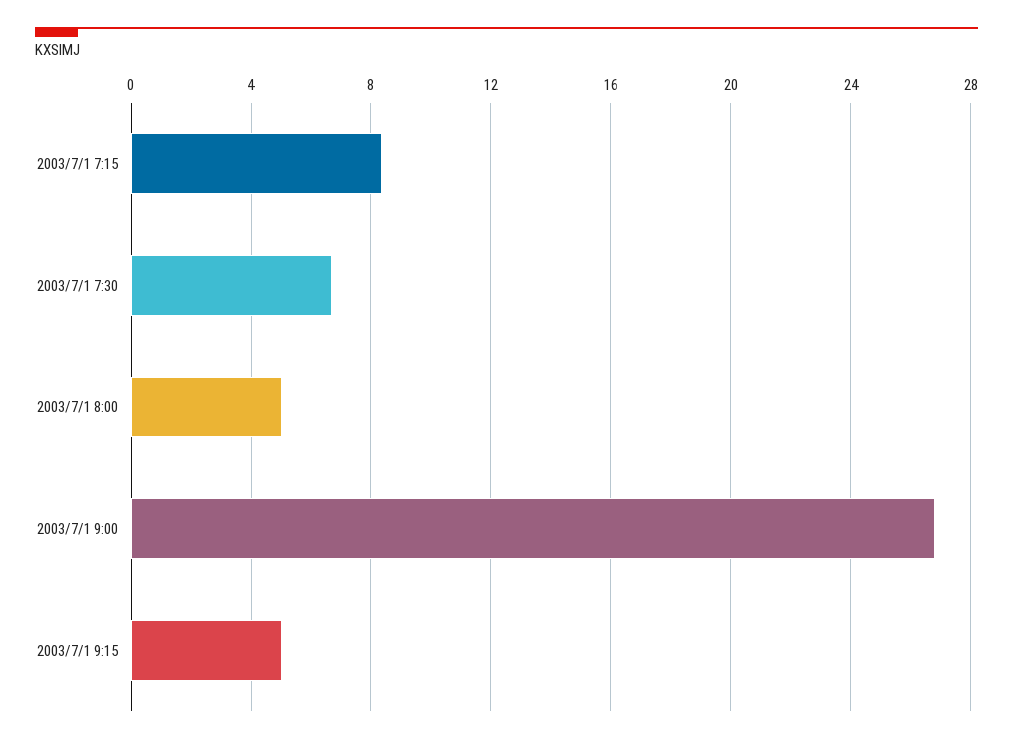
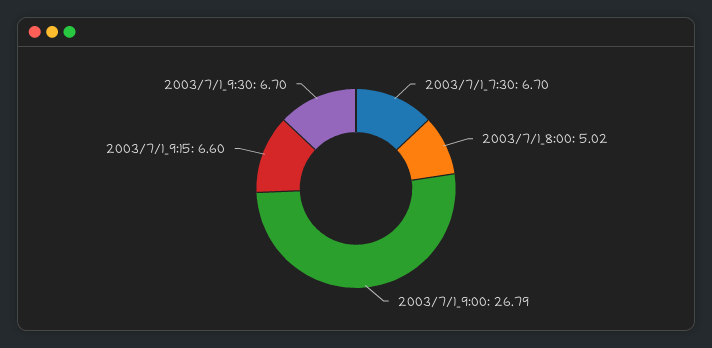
2003/7/1 7:15: 8.5 -> none
2003/7/1 9:15: 5 -> 6.6
2003/7/1_9:30: none -> 6.7

